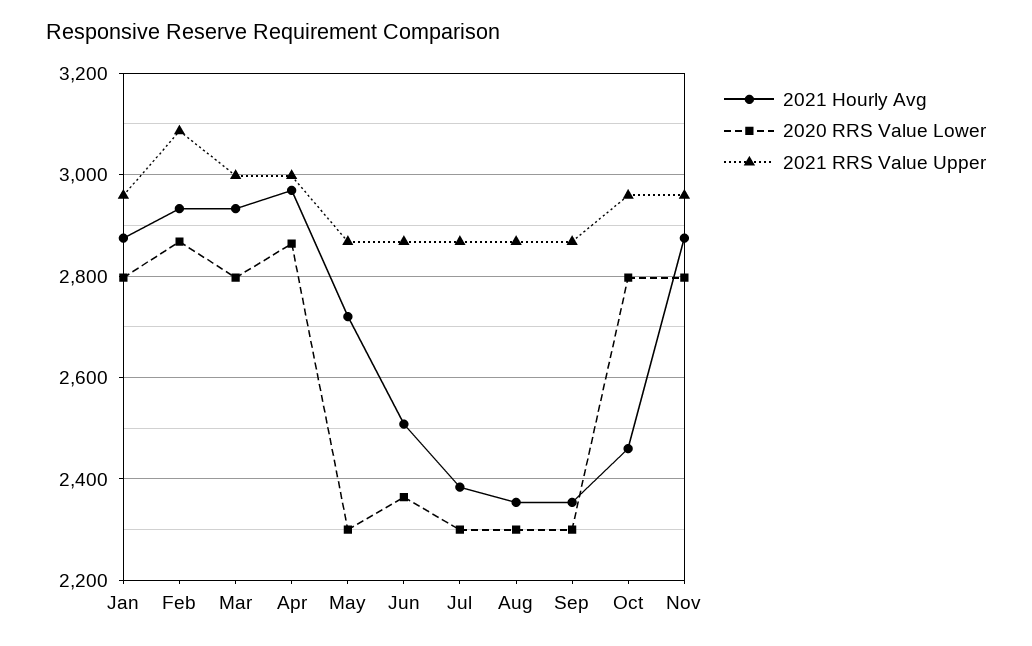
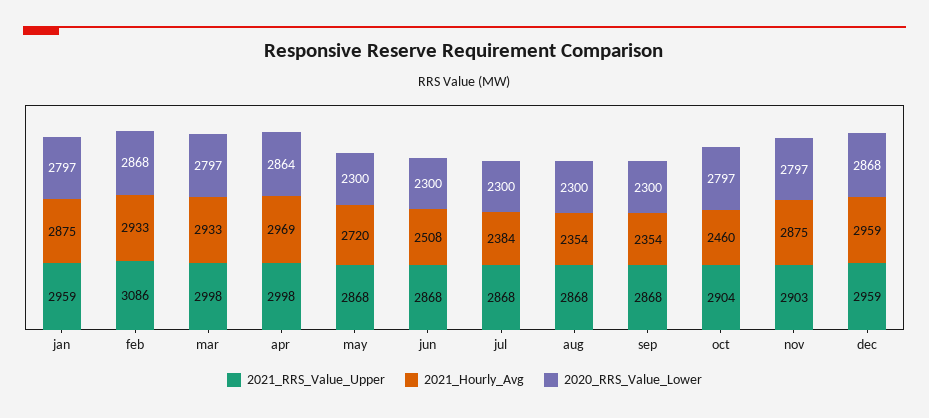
2020 RRS Value Lower, Jun: 2360 -> 2300
2021 RRS Value Upper, Oct: 2960 -> 2904
2021 RRS Value Upper, Nov: 2960 -> 2903
2021 RRS Value Upper, dec: none -> 2959
2021 Hourly Avg, dec: none -> 2959
2020 RRS Value Lower, dec: none -> 2868

